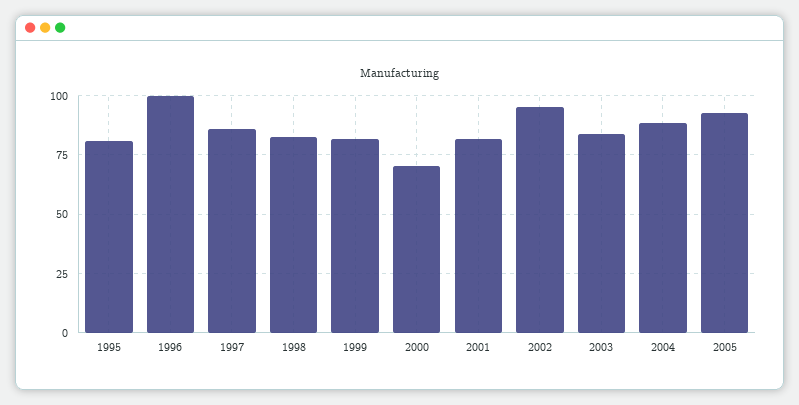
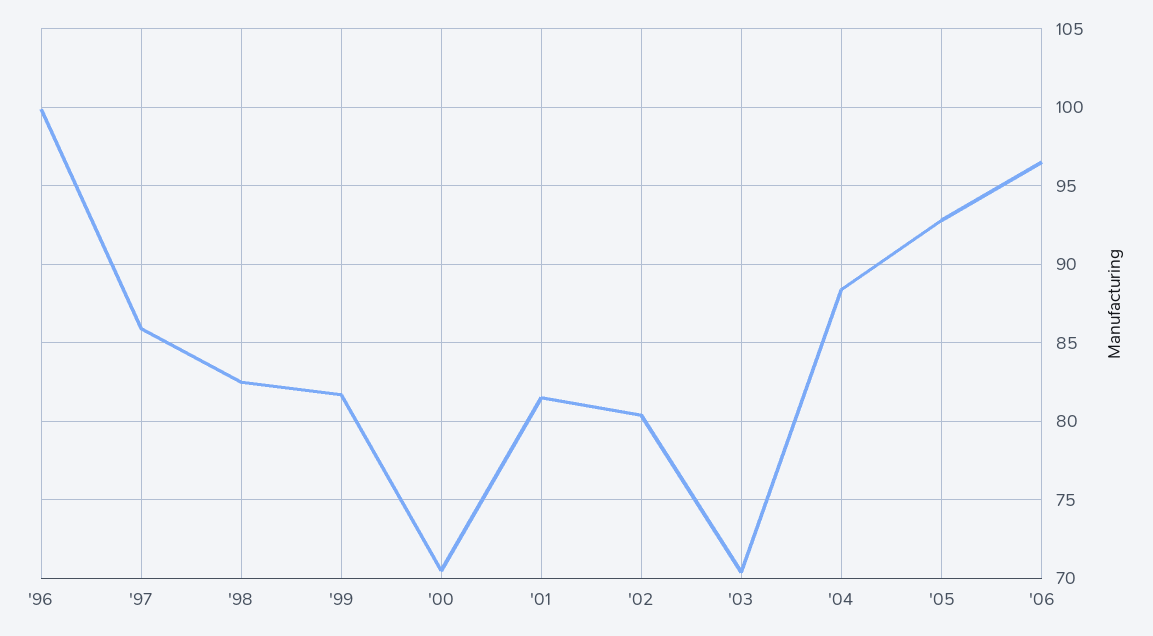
1995: 80 -> none
2002: 95 -> 80.5
2003: 85 -> 70.5
'06: none -> 96.5

